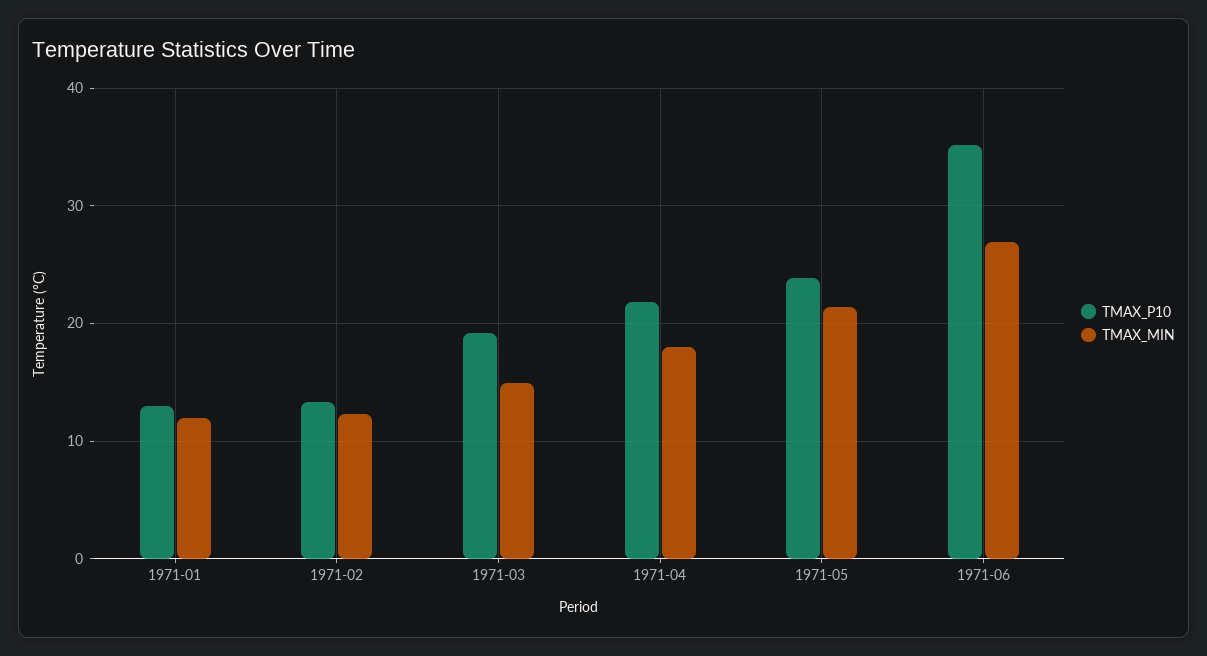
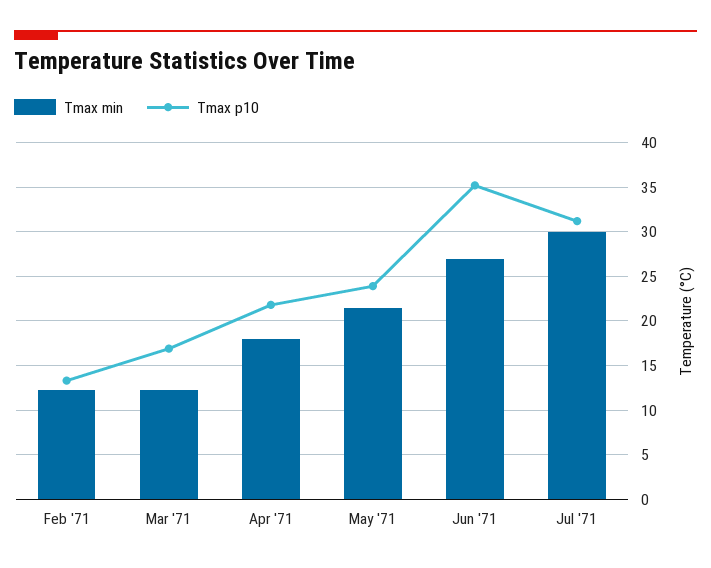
TMAX_P10, 1971-01: 13 -> none
TMAX_MIN, 1971-01: 12 -> none
TMAX_P10, 1971-03: 19 -> 17
TMAX_MIN, 1971-03: 15 -> 12
TMAX_MIN, Jul '71: none -> 30
TMAX_P10, Jul '71: none -> 31

